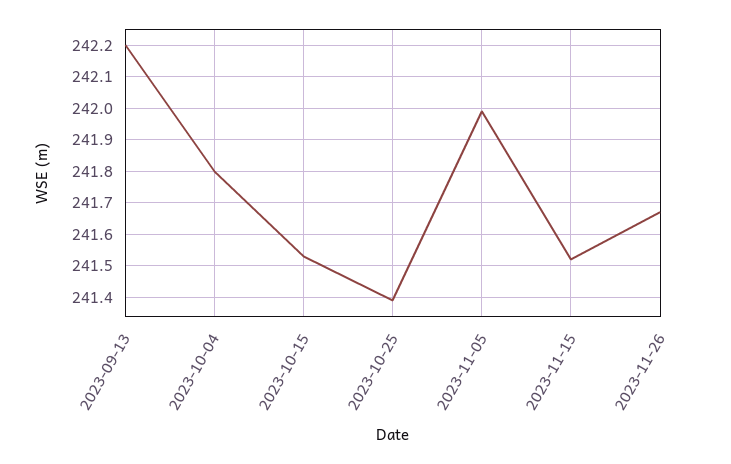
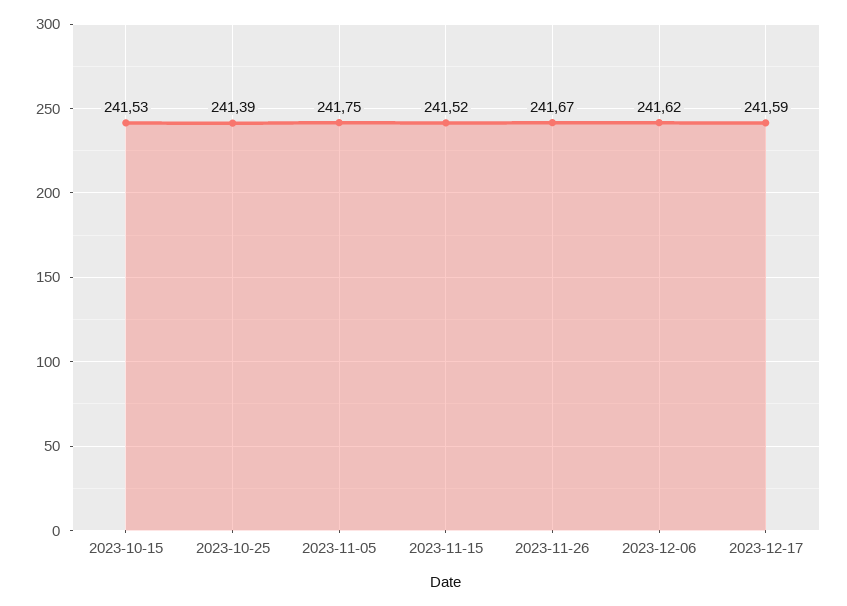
2023-09-13: 242.2 -> none
2023-10-04: 241.8 -> none
2023-11-05: 242 -> 241.75
2023-12-06: none -> 241.62
2023-12-17: none -> 241.59

